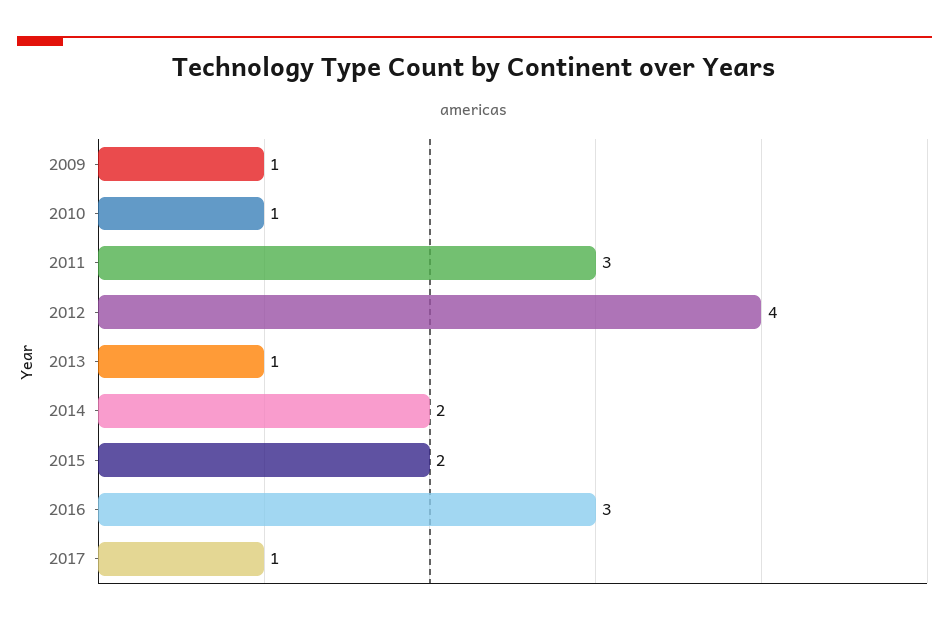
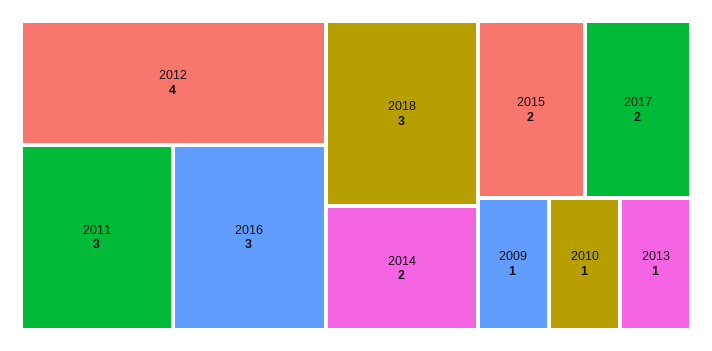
2017: 1 -> 2
2018: none -> 3

